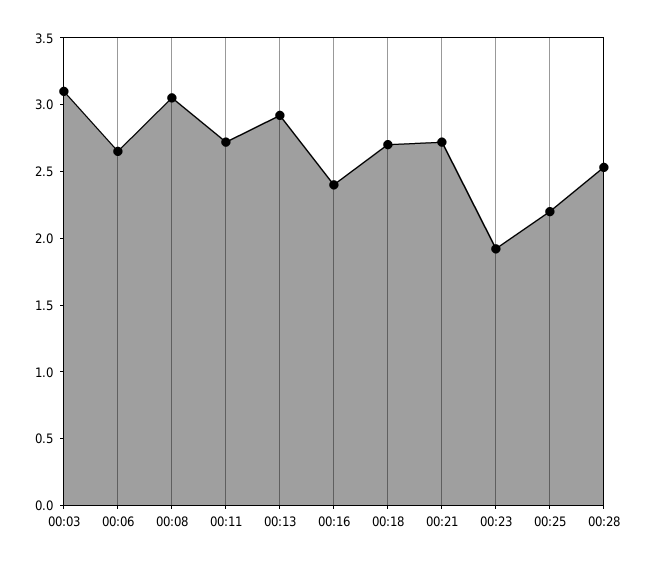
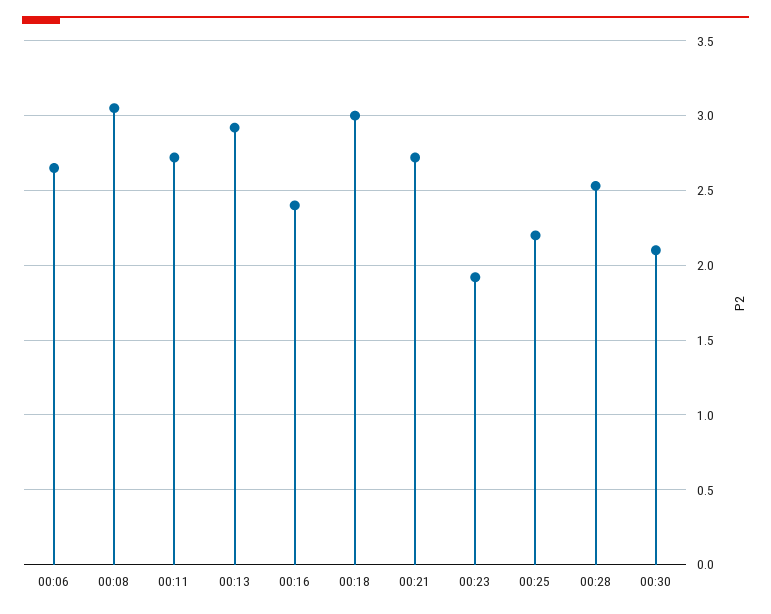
00:03: 3.1 -> none
00:18: 2.7 -> 3
00:30: none -> 2.1

